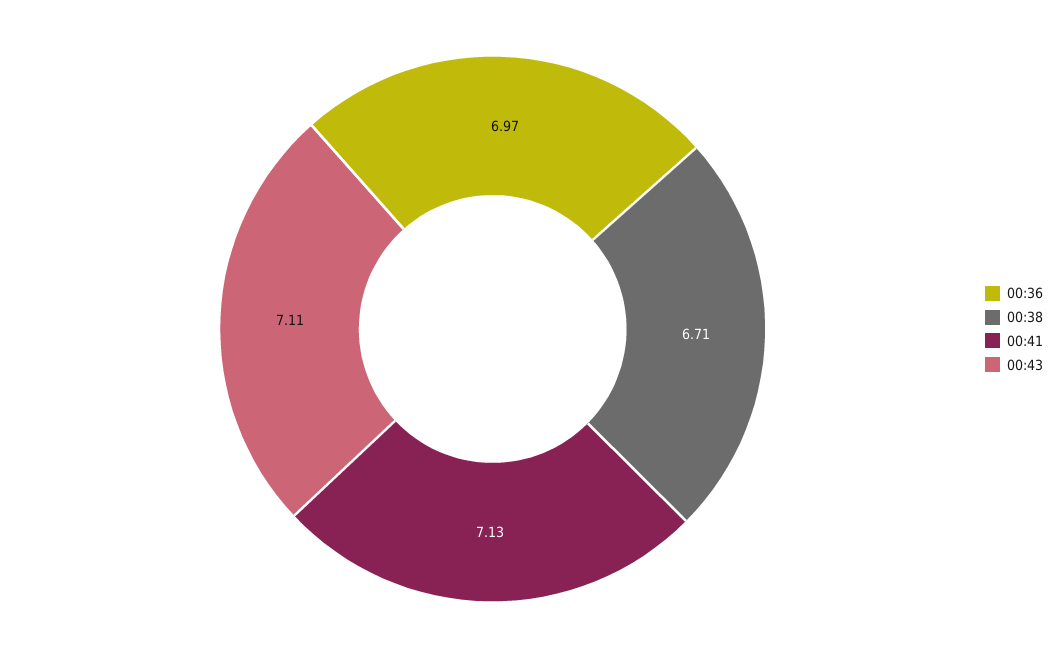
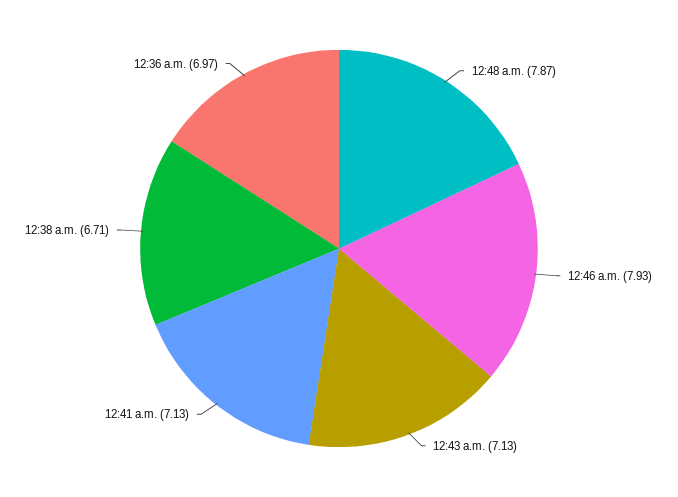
00:43: 7.11 -> 7.13
12:48 a.m.: none -> 7.87
12:46 a.m.: none -> 7.93

